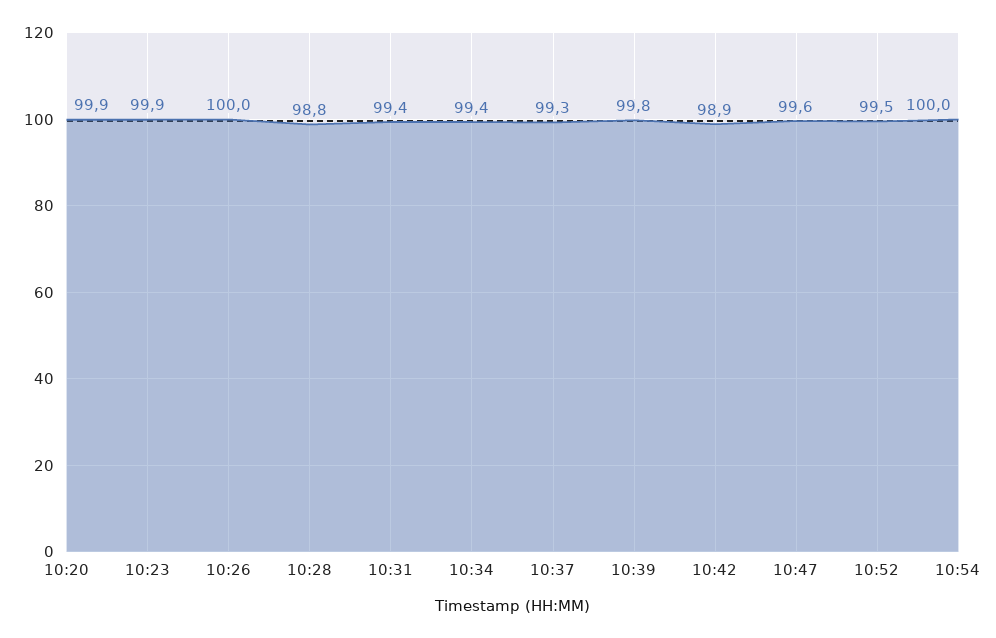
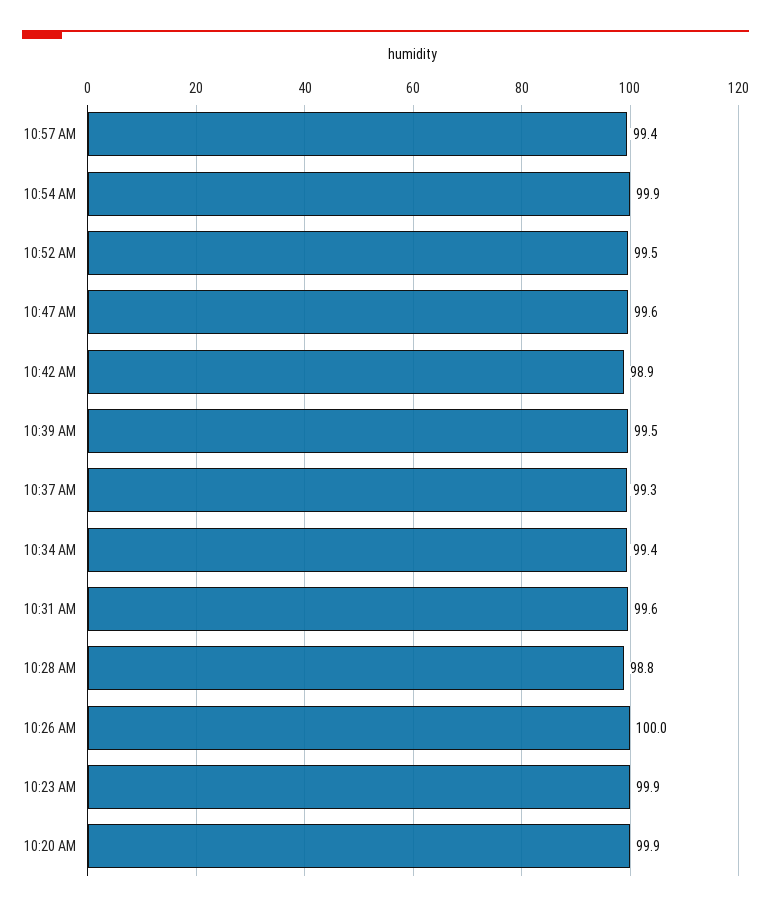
10:31: 99.4 -> 99.6
10:39: 99.8 -> 99.5
10:54: 100 -> 99.9
10:57 AM: none -> 99.4

